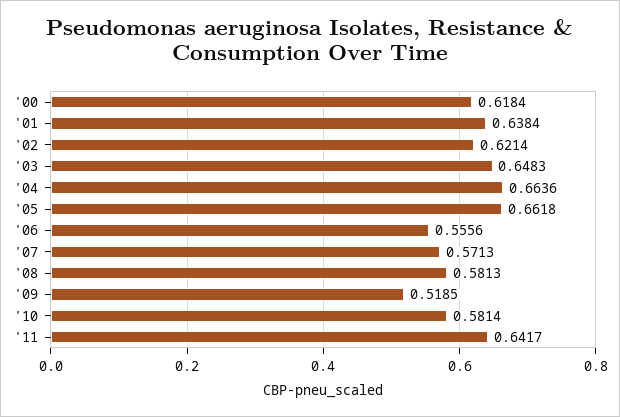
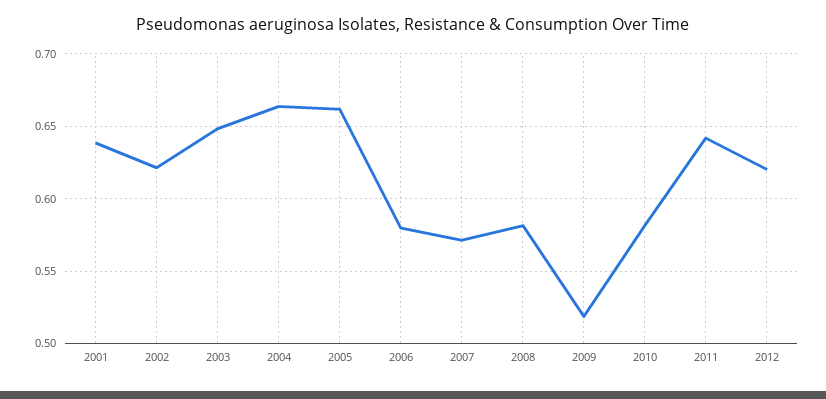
'00: 0.6184 -> none
'06: 0.5556 -> 0.58
2012: none -> 0.62

